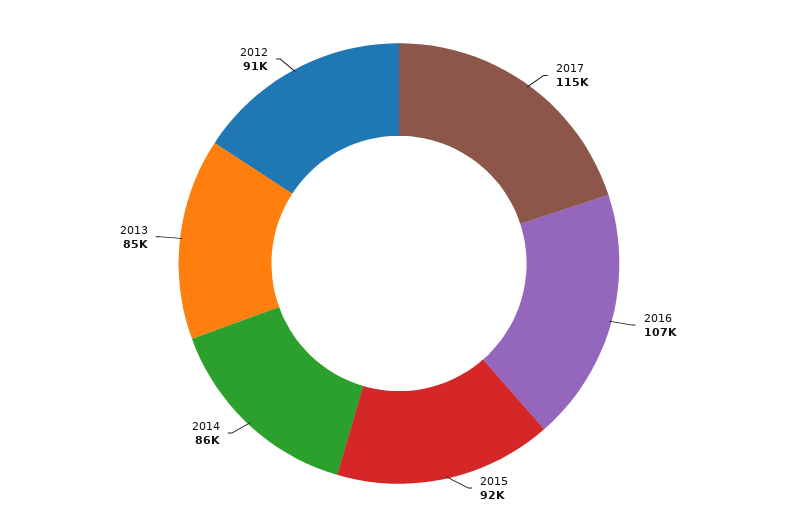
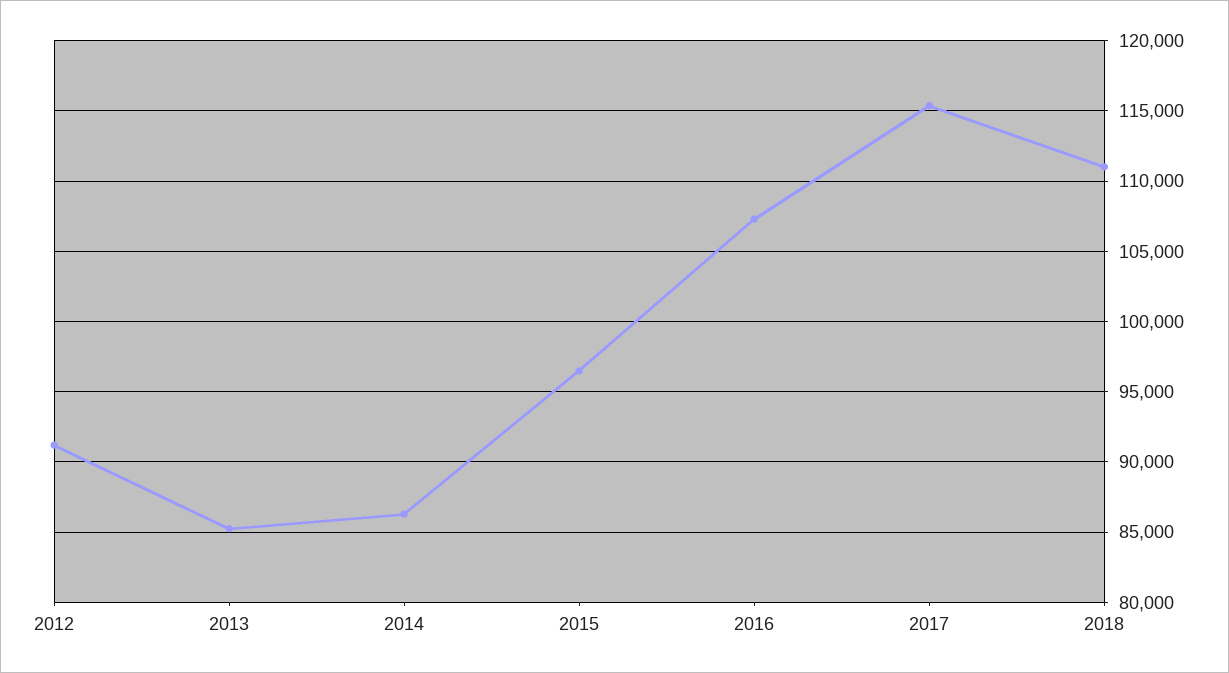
2015: 92000 -> 96500
2018: none -> 111000

